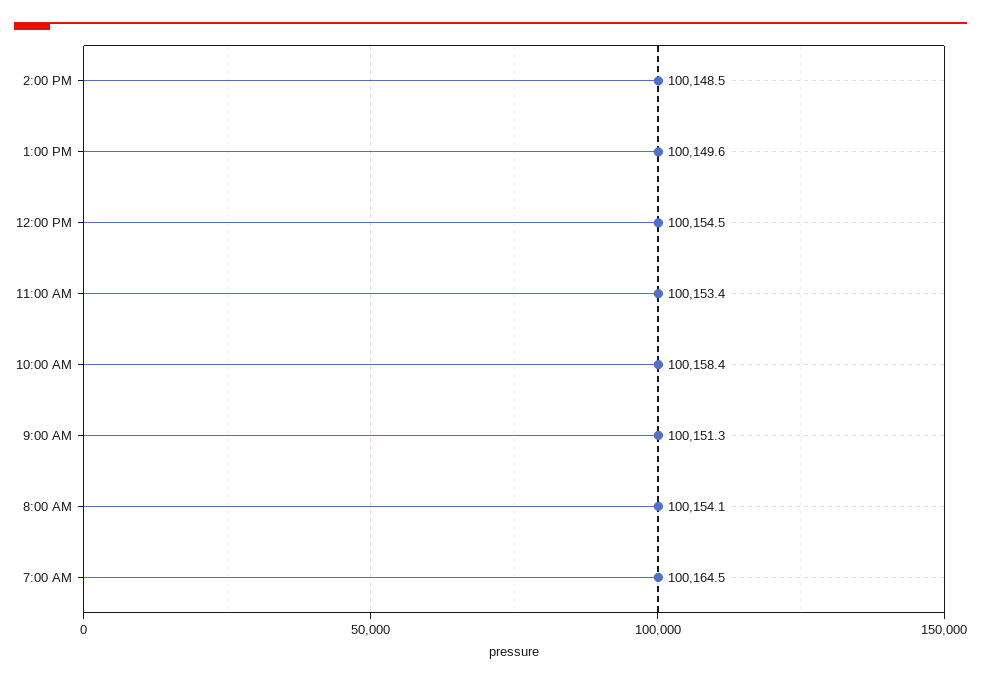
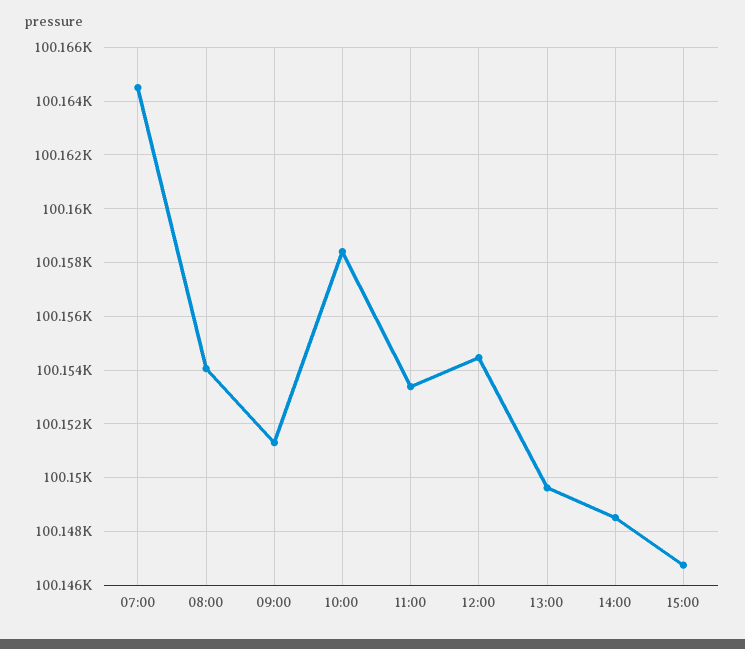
15:00: none -> 100146.75

